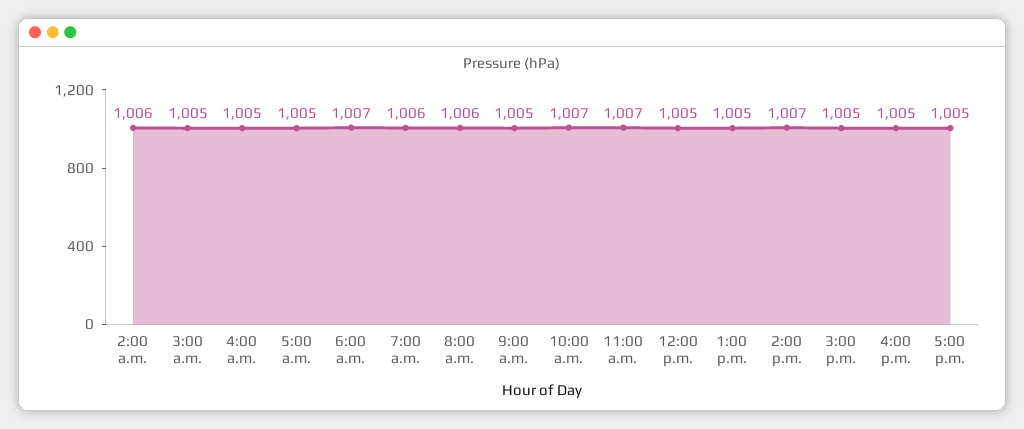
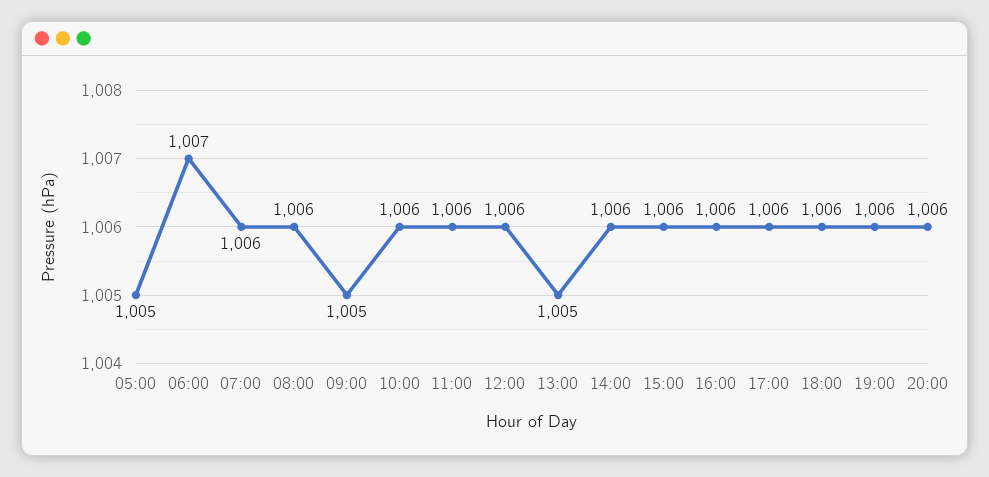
2:00 a.m.: 1006 -> none
3:00 a.m.: 1005 -> none
4:00 a.m.: 1005 -> none
10:00 a.m.: 1007 -> 1006
11:00 a.m.: 1007 -> 1006
12:00 p.m.: 1005 -> 1006
2:00 p.m.: 1007 -> 1006
3:00 p.m.: 1005 -> 1006
4:00 p.m.: 1005 -> 1006
5:00 p.m.: 1005 -> 1006
18:00: none -> 1006
19:00: none -> 1006
20:00: none -> 1006

